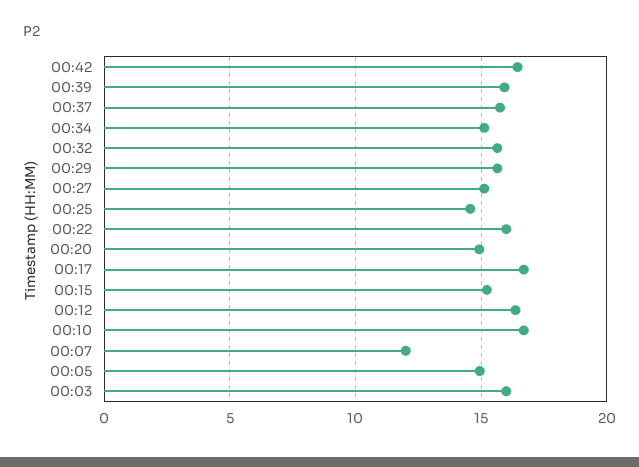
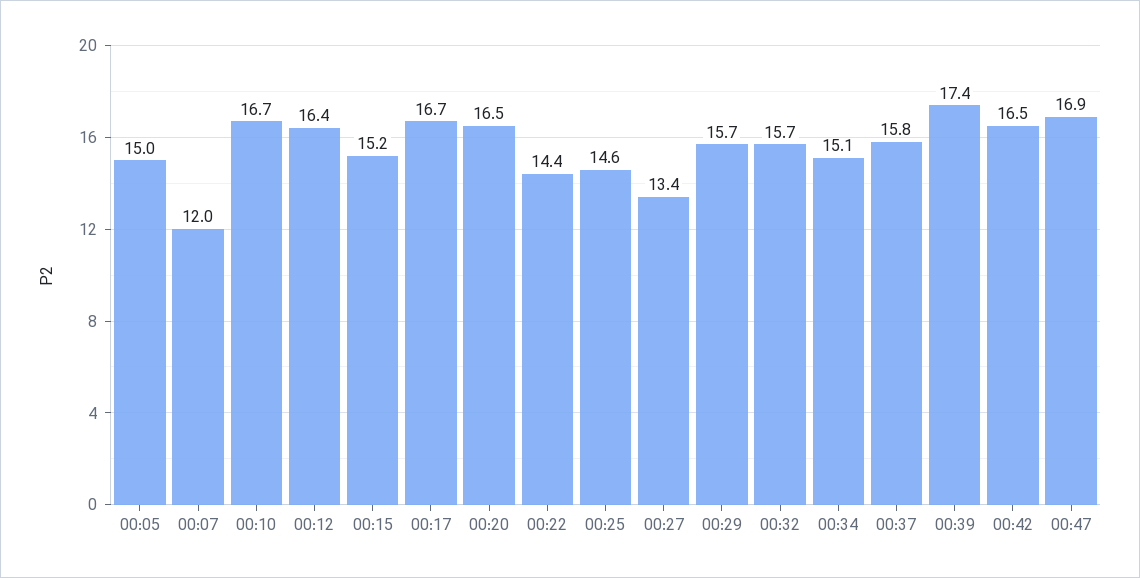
00:39: 16 -> 17.4
00:27: 15 -> 13.4
00:22: 16 -> 14.4
00:20: 15 -> 16.5
00:03: 16 -> none
00:47: none -> 16.9

